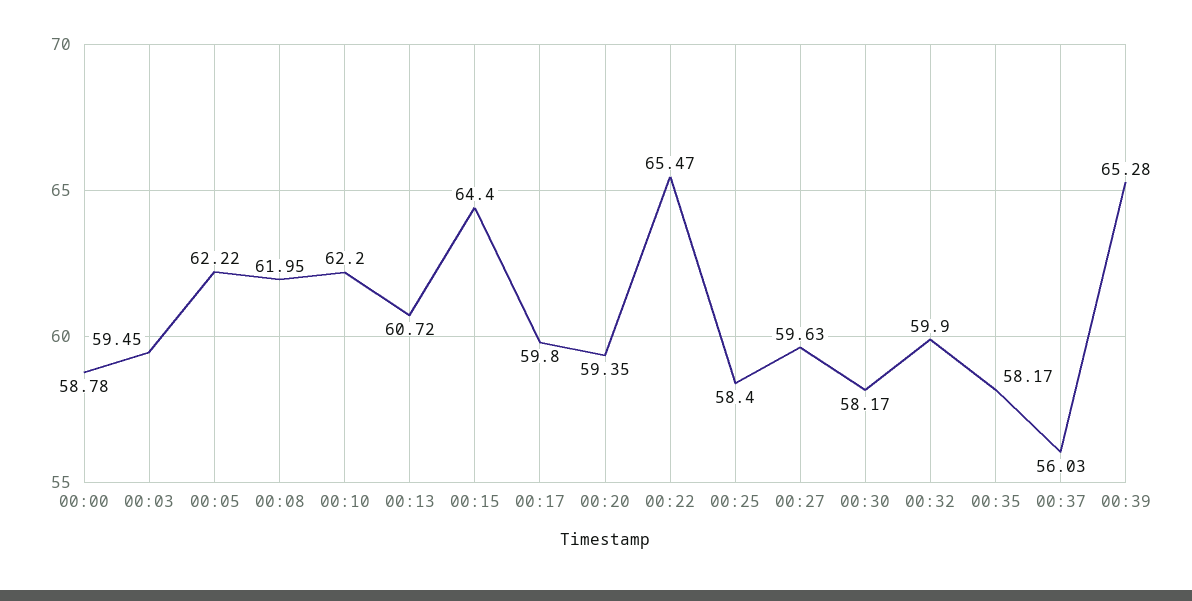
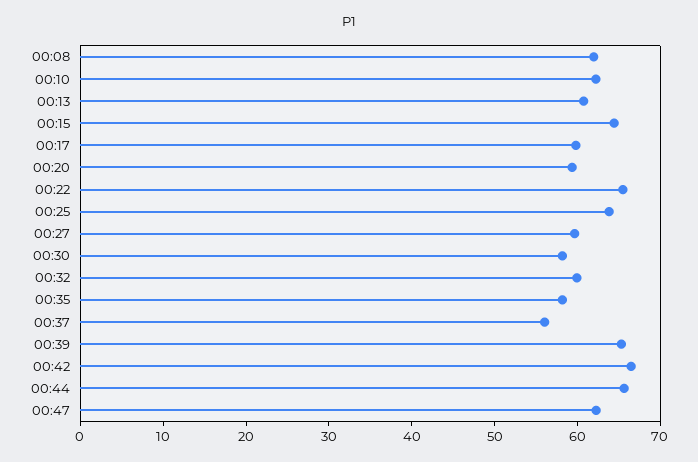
00:00: 58.78 -> none
00:03: 59.45 -> none
00:05: 62.22 -> none
00:25: 58.4 -> 64
00:42: none -> 66
00:44: none -> 66
00:47: none -> 62

